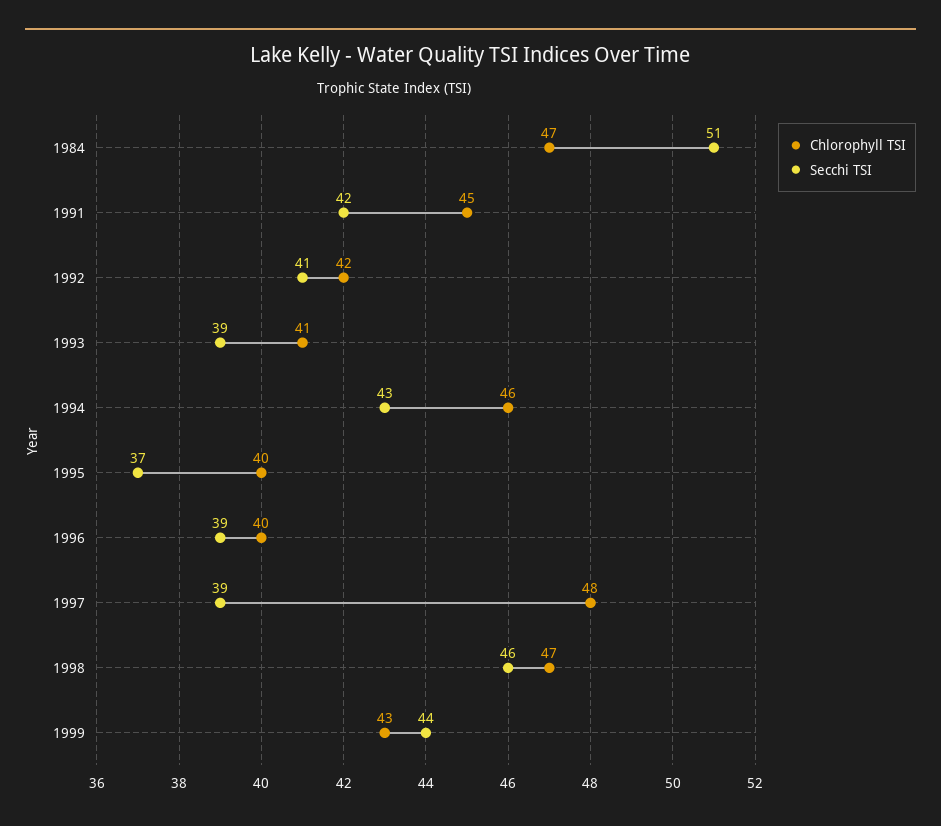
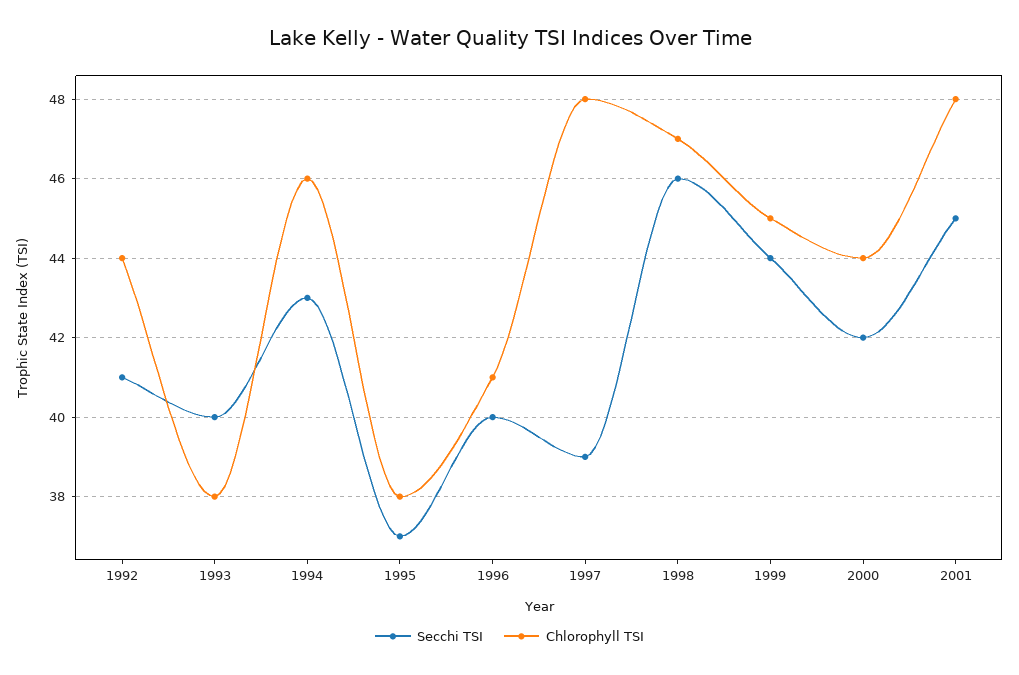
Chlorophyll TSI, 1984: 47 -> none
Secchi TSI, 1984: 51 -> none
Chlorophyll TSI, 1991: 45 -> none
Secchi TSI, 1991: 42 -> none
Chlorophyll TSI, 1992: 42 -> 44
Chlorophyll TSI, 1993: 41 -> 38
Secchi TSI, 1993: 39 -> 40
Chlorophyll TSI, 1995: 40 -> 38
Chlorophyll TSI, 1996: 40 -> 41
Secchi TSI, 1996: 39 -> 40
Chlorophyll TSI, 1999: 43 -> 45
Secchi TSI, 2000: none -> 42
Chlorophyll TSI, 2000: none -> 44
Secchi TSI, 2001: none -> 45
Chlorophyll TSI, 2001: none -> 48

